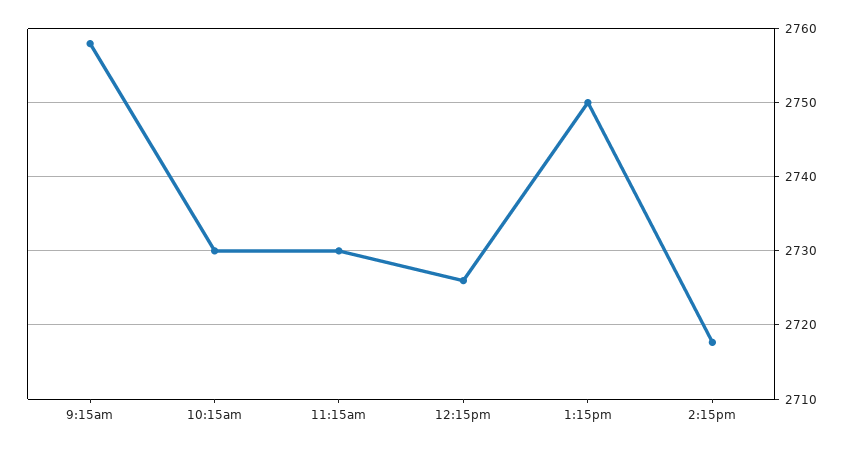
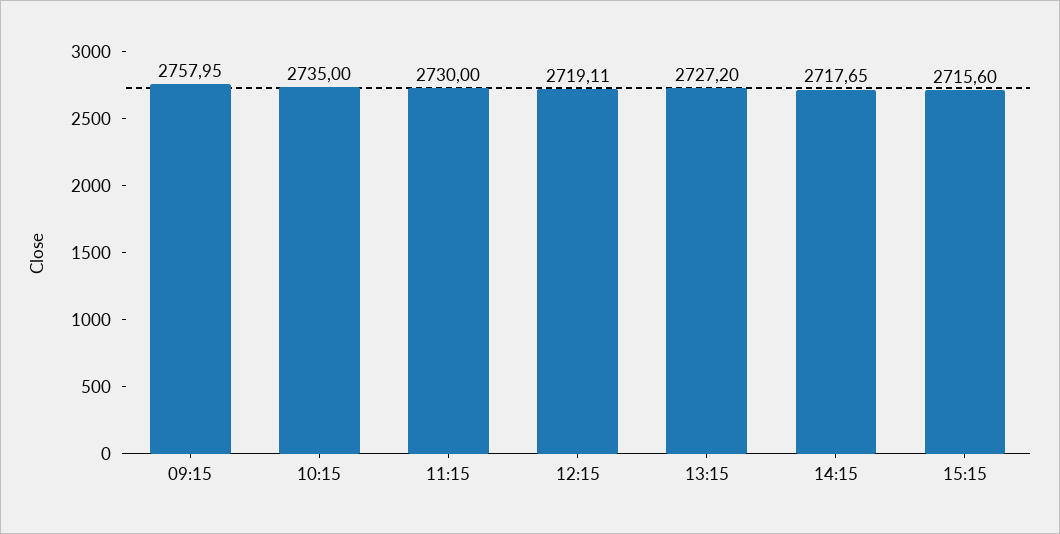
10:15am: 2730 -> 2735
12:15pm: 2726 -> 2719.11
1:15pm: 2750 -> 2727.2
15:15: none -> 2715.6

